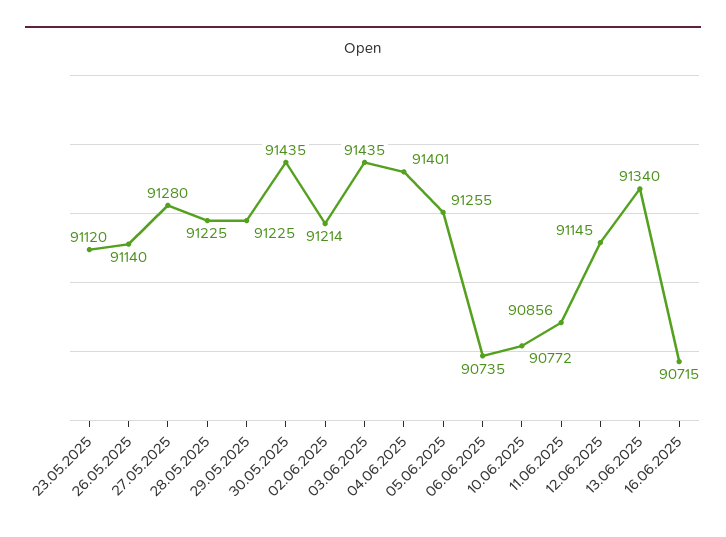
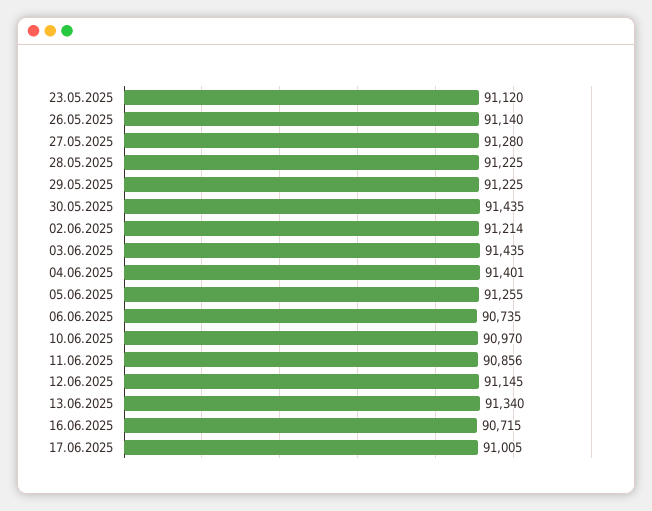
10.06.2025: 90772 -> 90970
17.06.2025: none -> 91005

